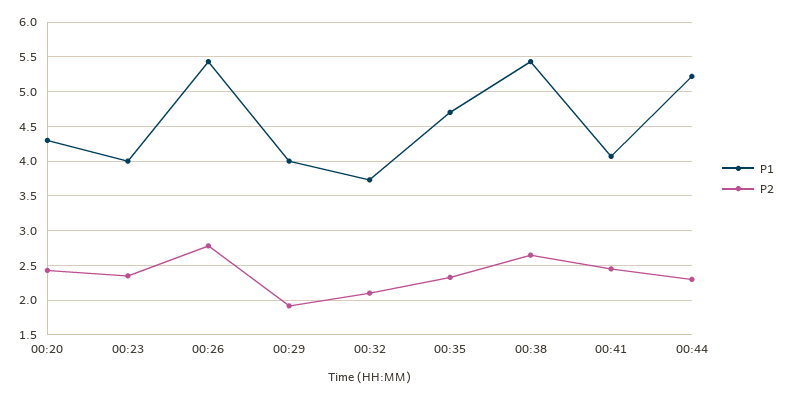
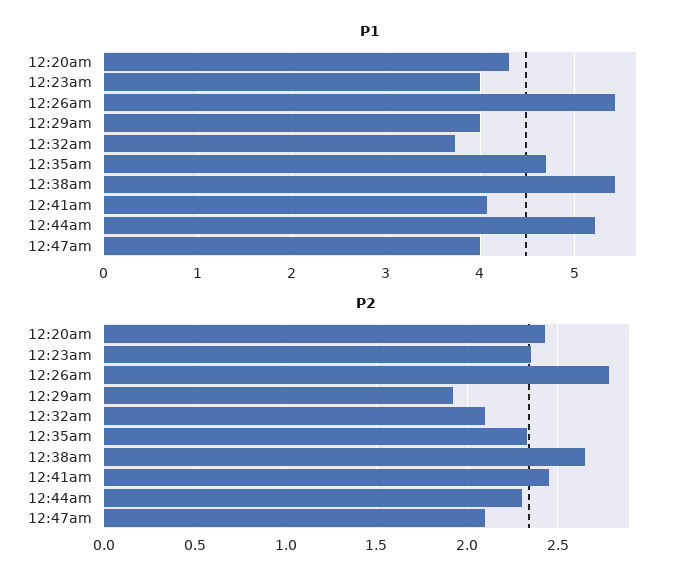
P1, 12:47am: none -> 4
P2, 12:47am: none -> 2.1

